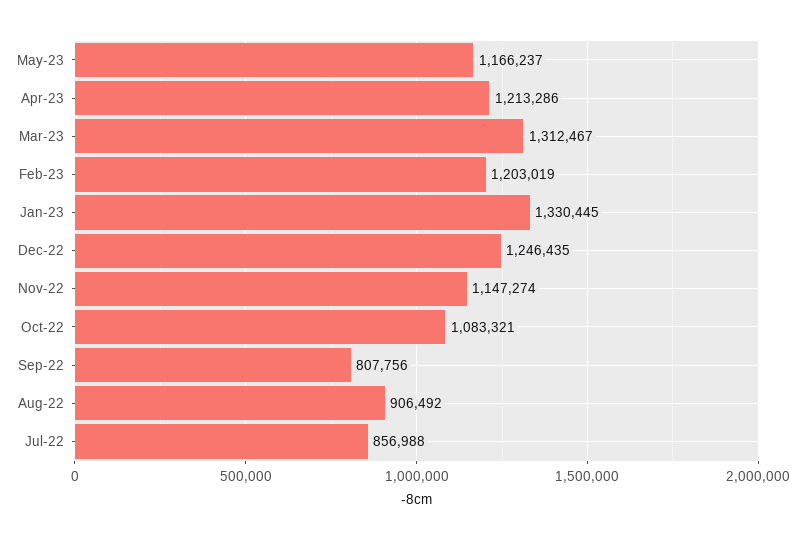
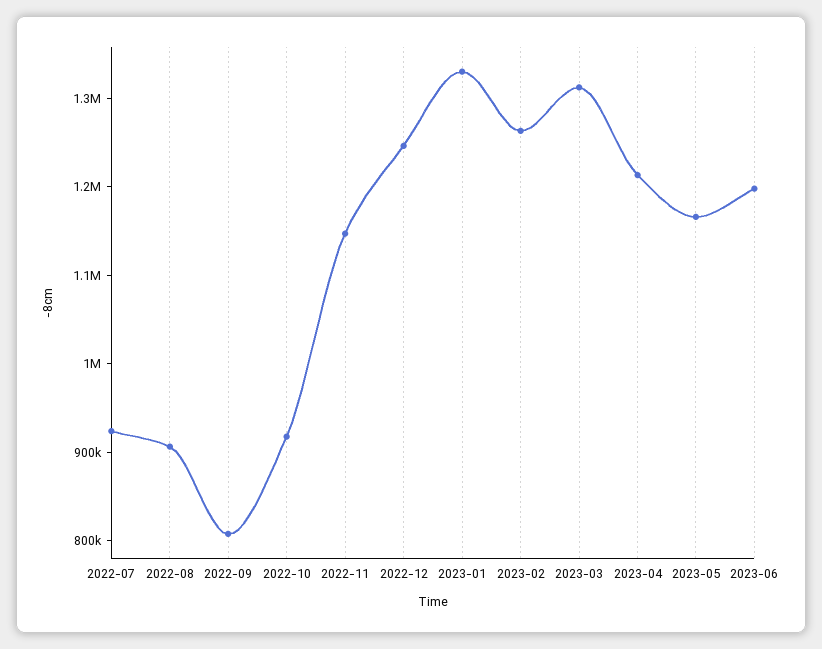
Feb-23: 1203019 -> 1260000
Oct-22: 1083321 -> 920000
Jul-22: 856988 -> 920000
2023-06: none -> 1200000

